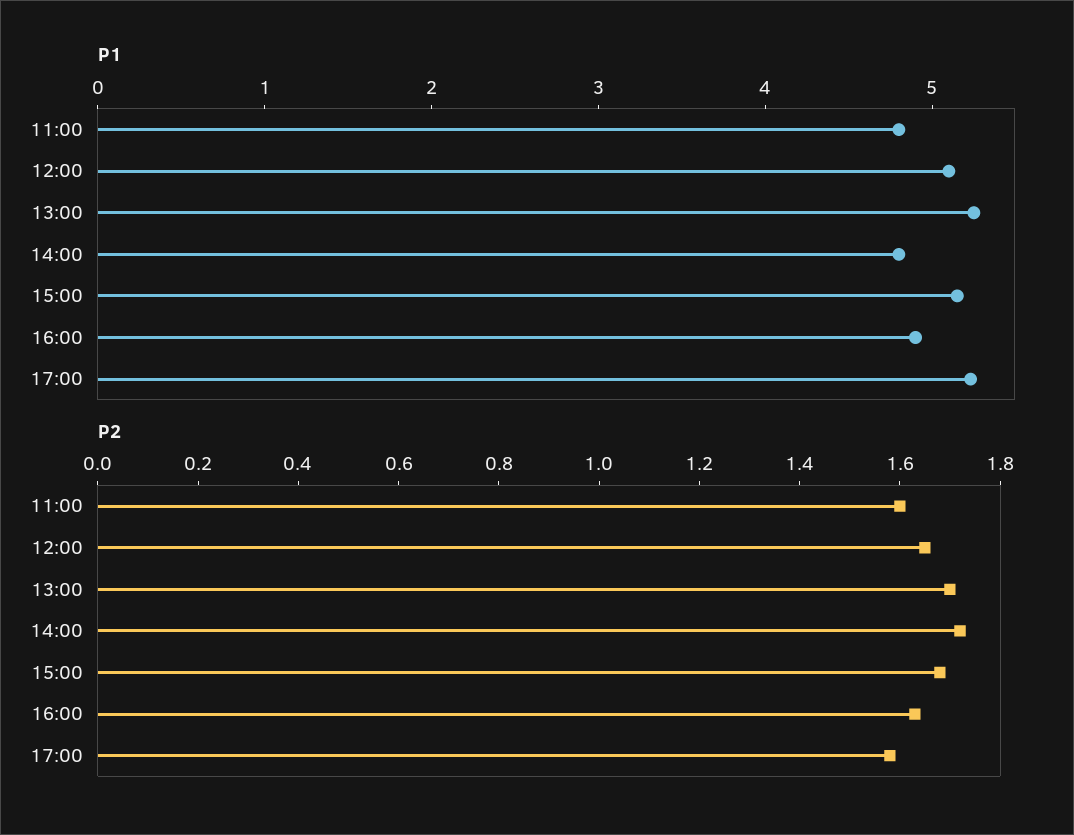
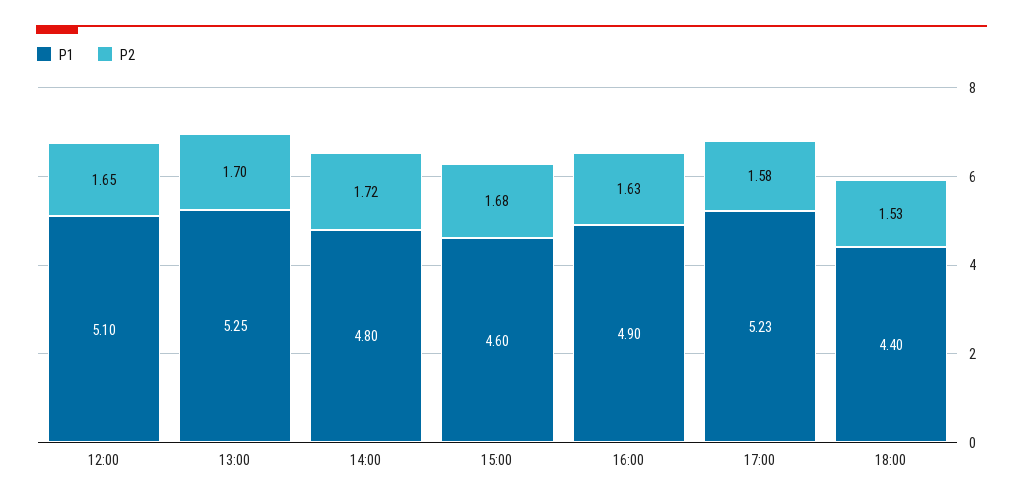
P1, 11:00: 4.8 -> none
P1, 15:00: 5.2 -> 4.6
P2, 11:00: 1.6 -> none
P1, 18:00: none -> 4.4
P2, 18:00: none -> 1.53

